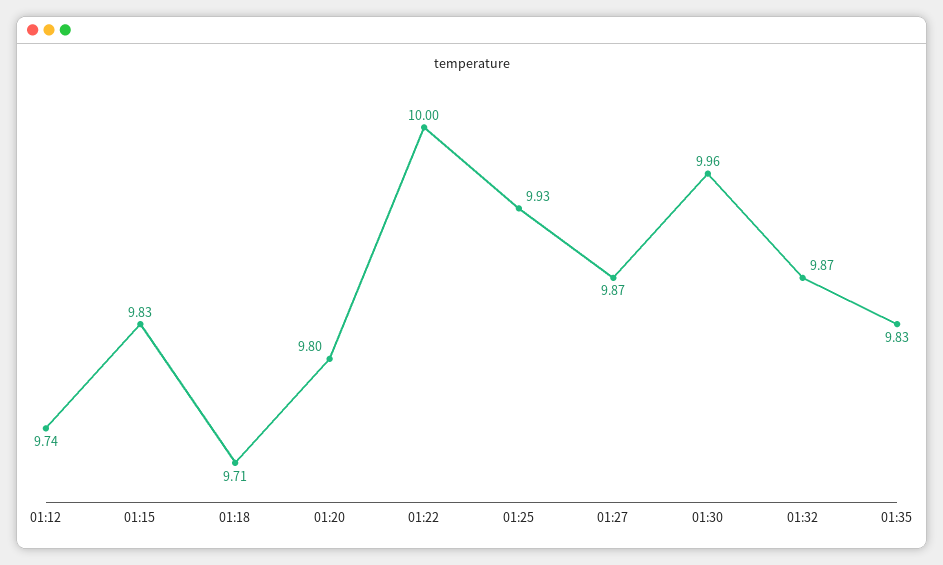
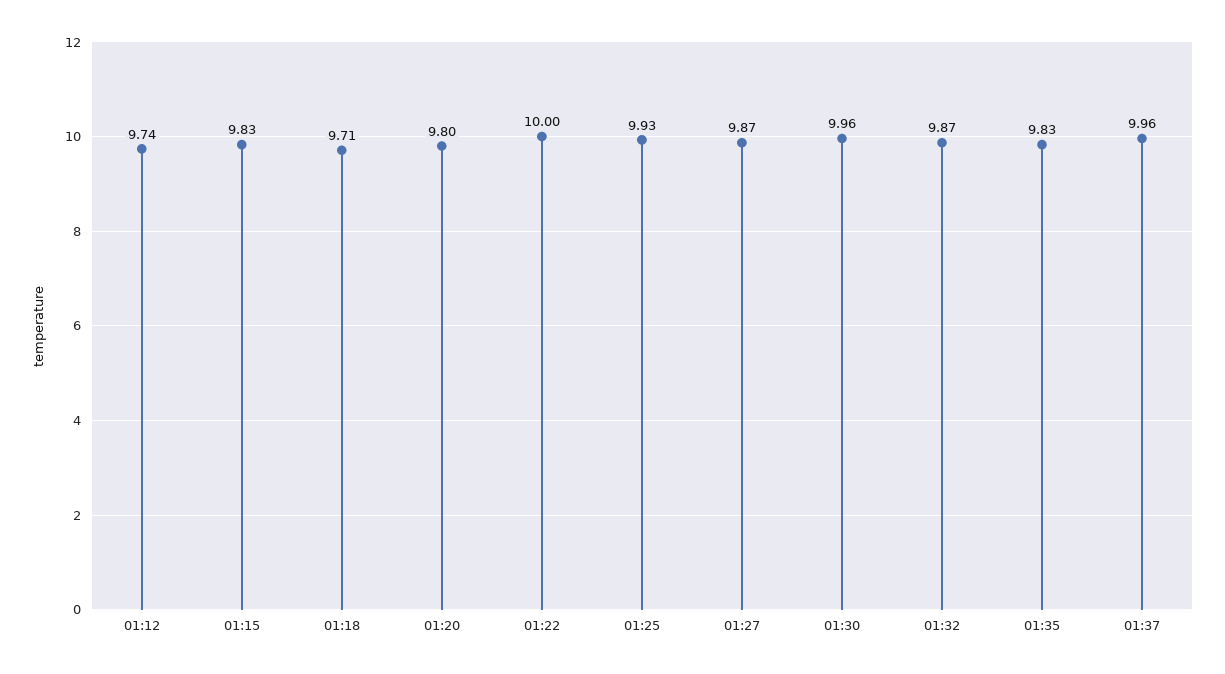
01:37: none -> 9.96

